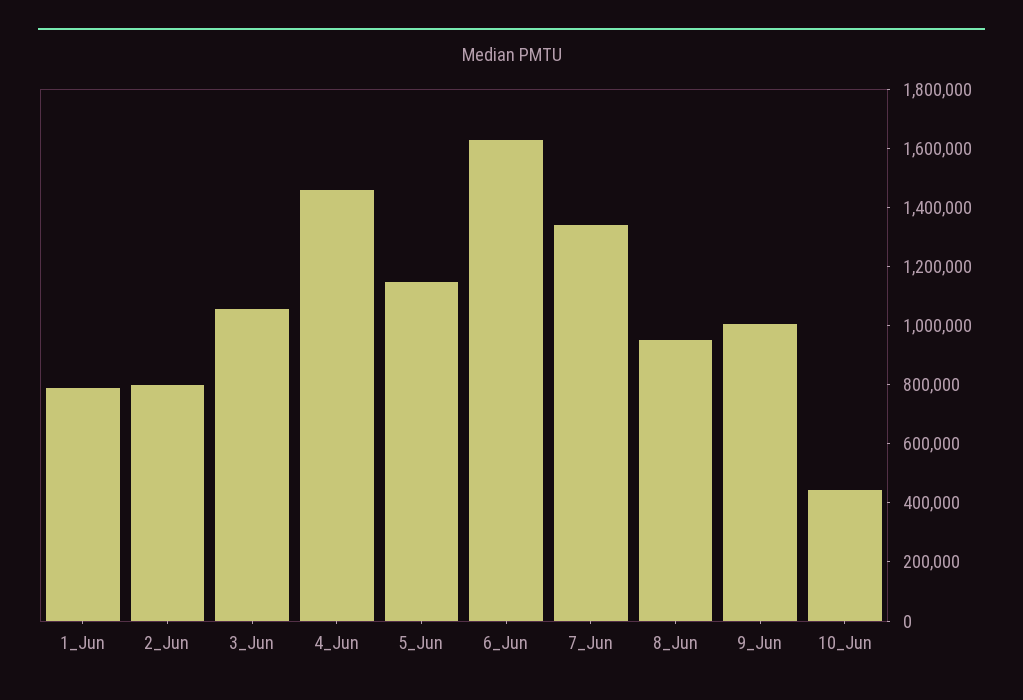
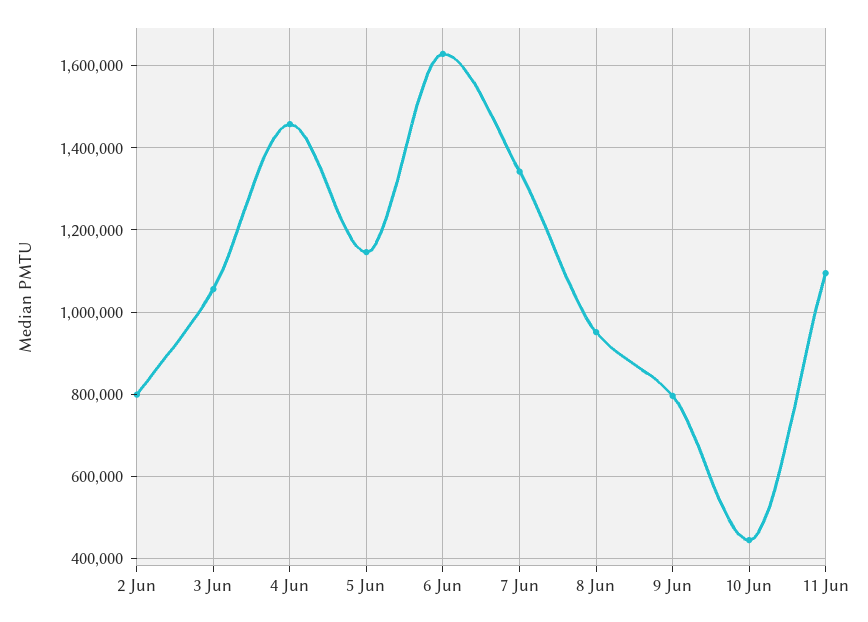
1_Jun: 800000 -> none
9_Jun: 1000000 -> 800000
11 Jun: none -> 1100000

